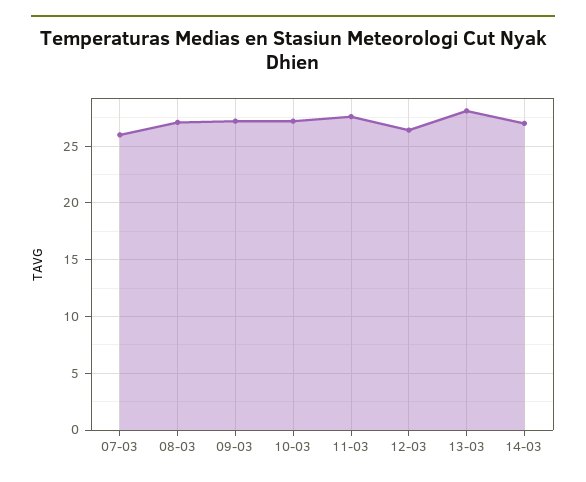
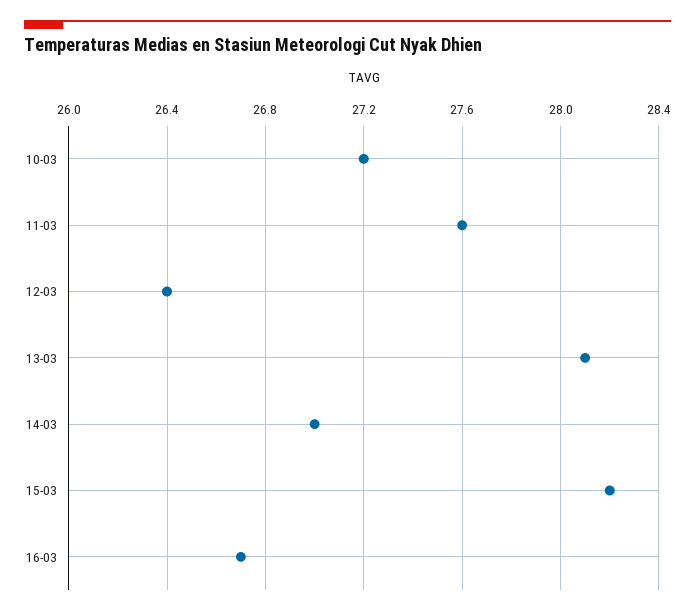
07-03: 26 -> none
08-03: 27 -> none
09-03: 27 -> none
15-03: none -> 28.2
16-03: none -> 26.7

